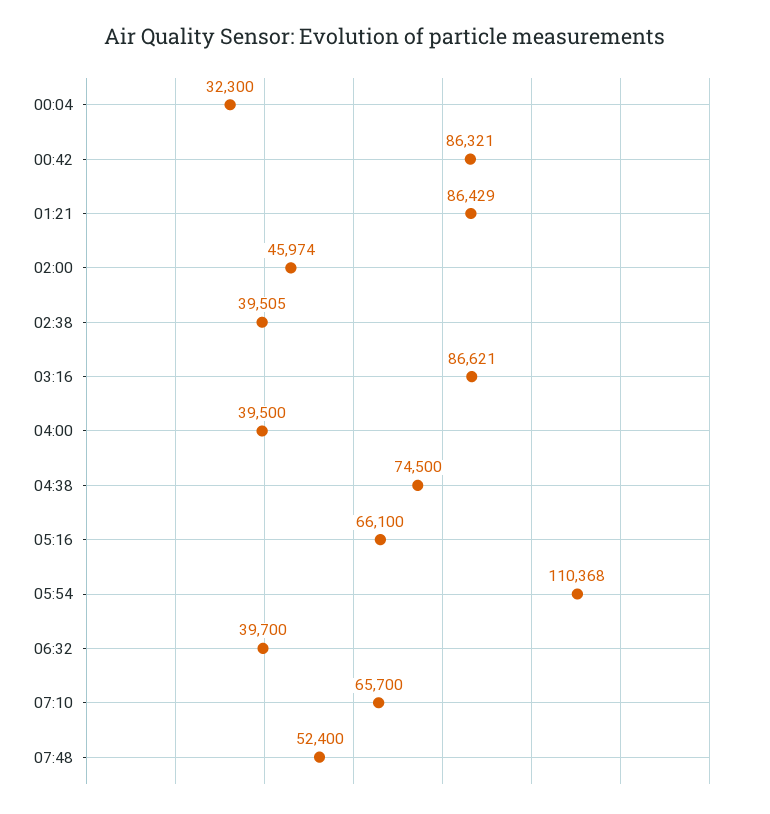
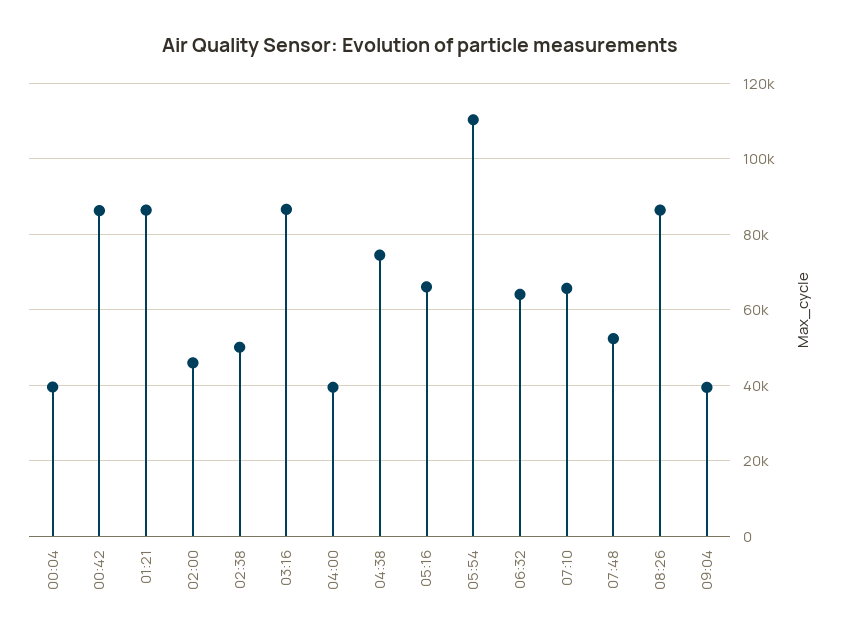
00:04: 32300 -> 40000
02:38: 39505 -> 50000
06:32: 39700 -> 64000
08:26: none -> 86000
09:04: none -> 40000

